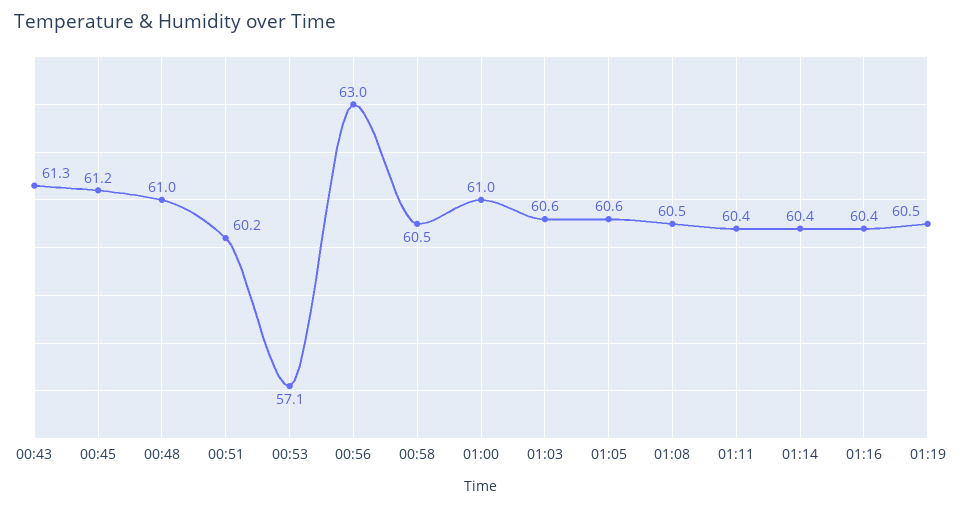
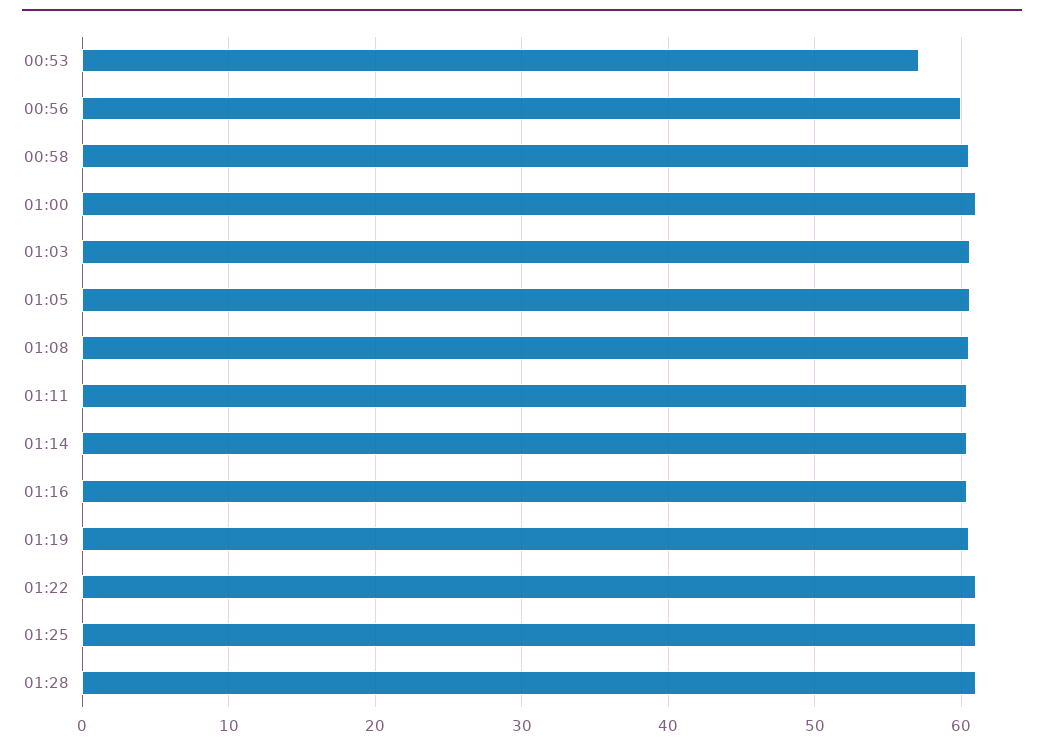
00:43: 61.3 -> none
00:45: 61.2 -> none
00:48: 61 -> none
00:51: 60.2 -> none
00:56: 63 -> 60
01:22: none -> 61
01:25: none -> 61
01:28: none -> 61

